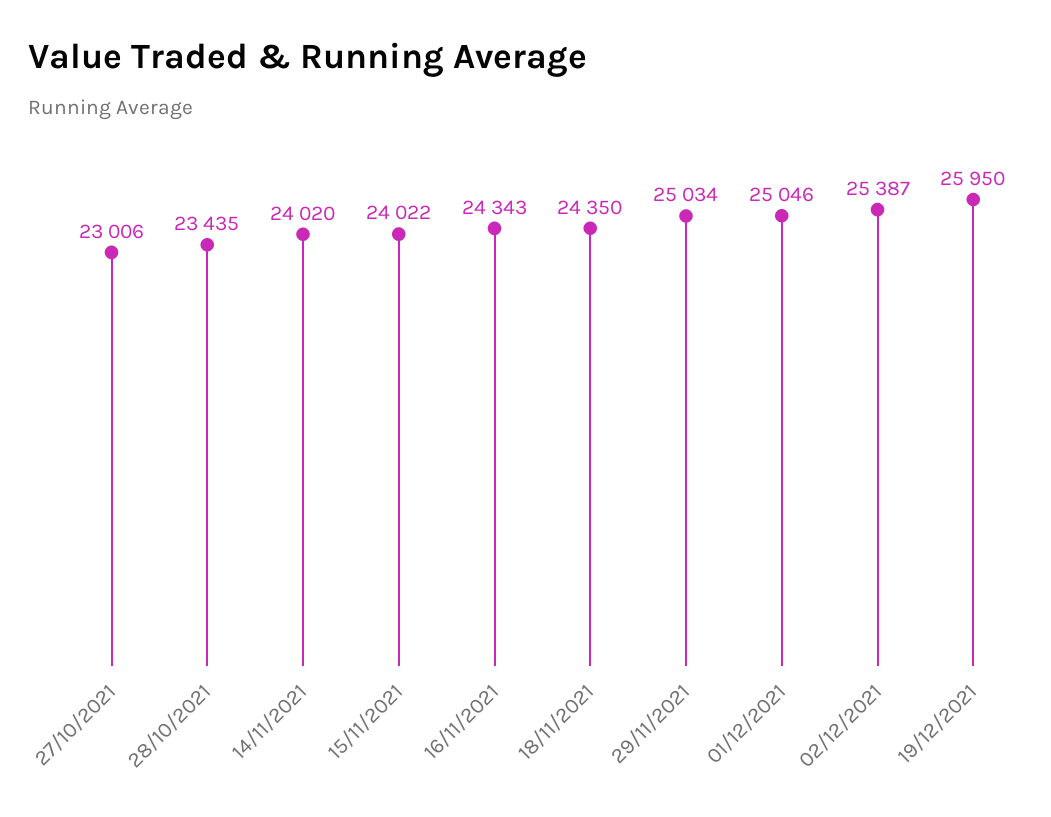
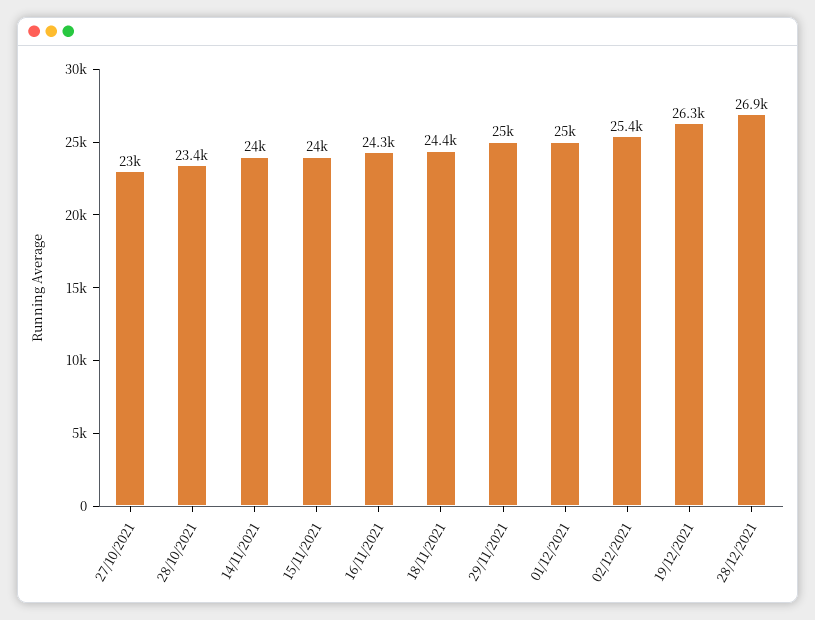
19/12/2021: 25950 -> 26300
28/12/2021: none -> 26900

